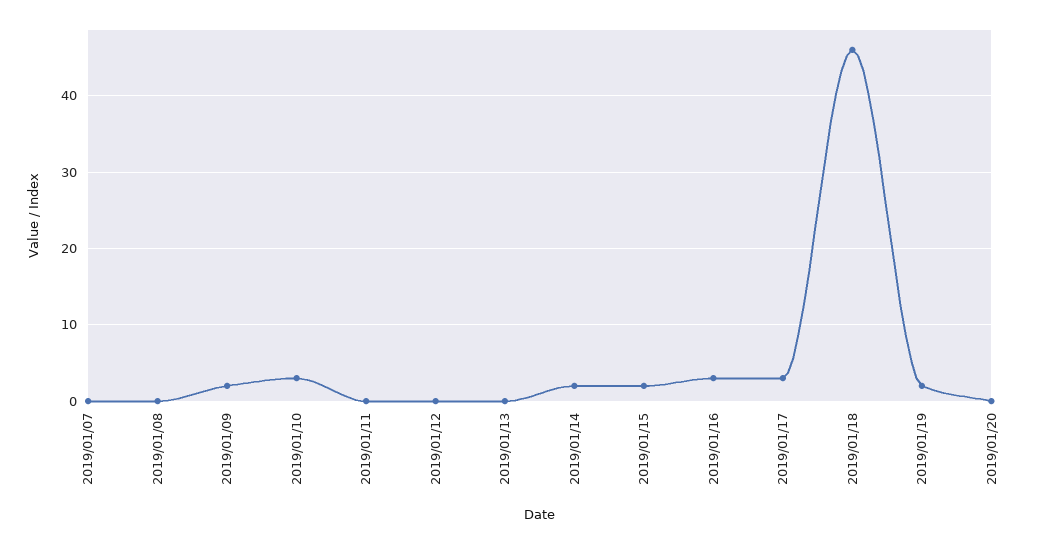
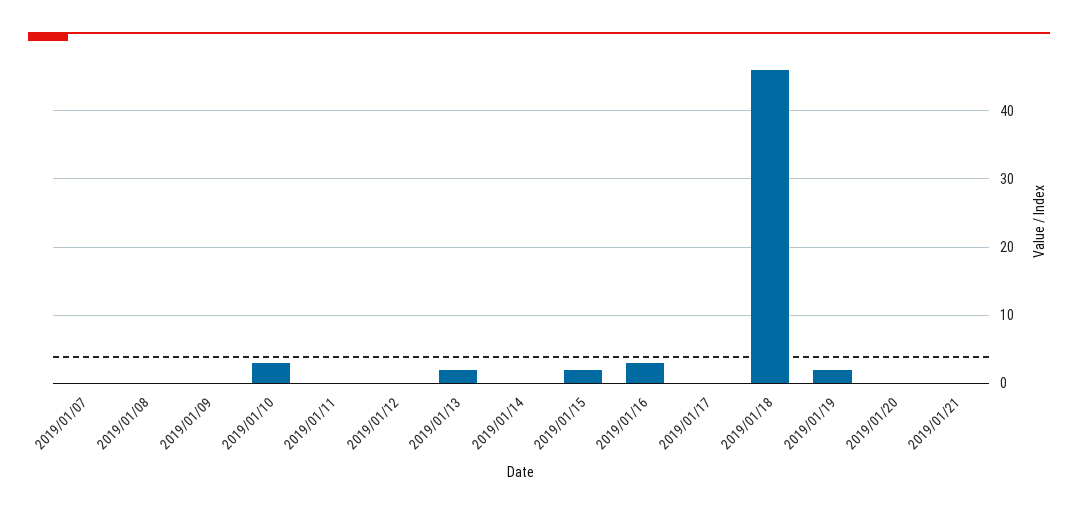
2019/01/09: 2 -> 0
2019/01/13: 0 -> 2
2019/01/14: 2 -> 0
2019/01/17: 3 -> 0
2019/01/21: none -> 0

